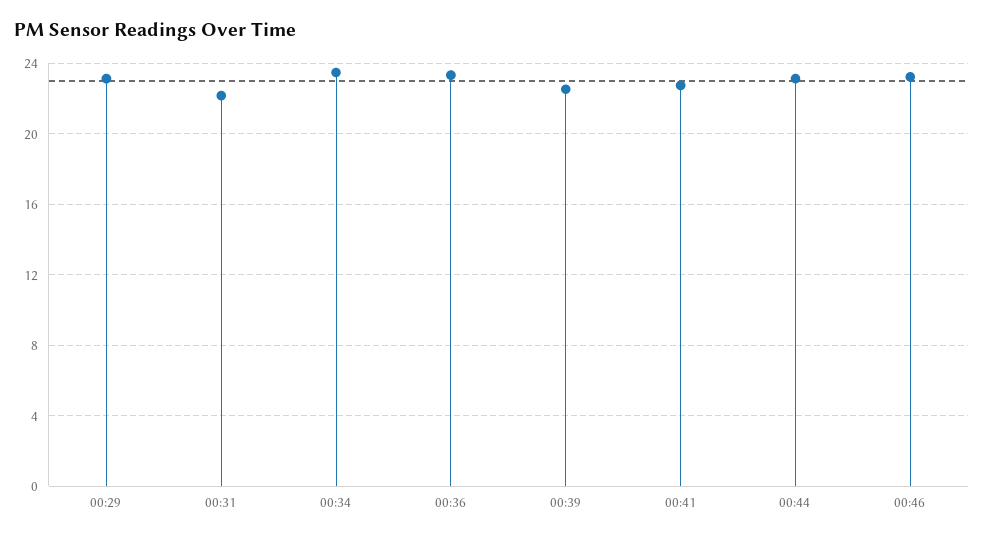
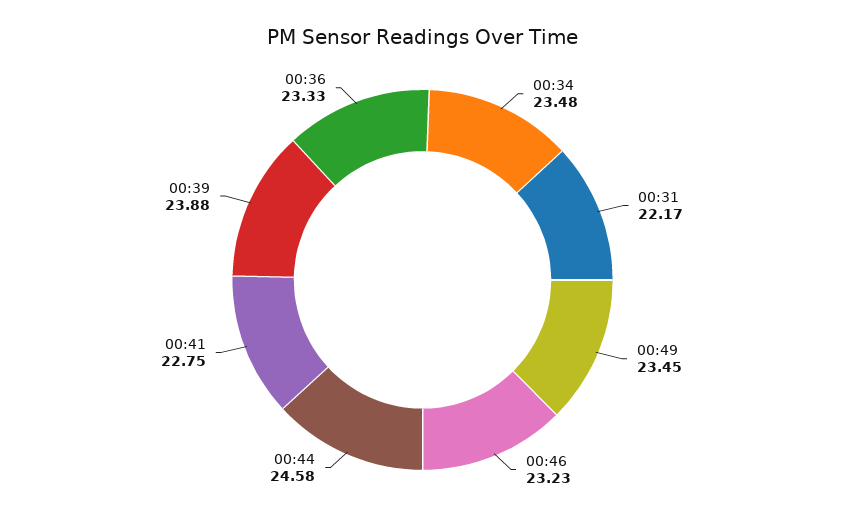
00:29: 23 -> none
00:39: 22.5 -> 23.88
00:44: 23 -> 24.58
00:49: none -> 23.45

